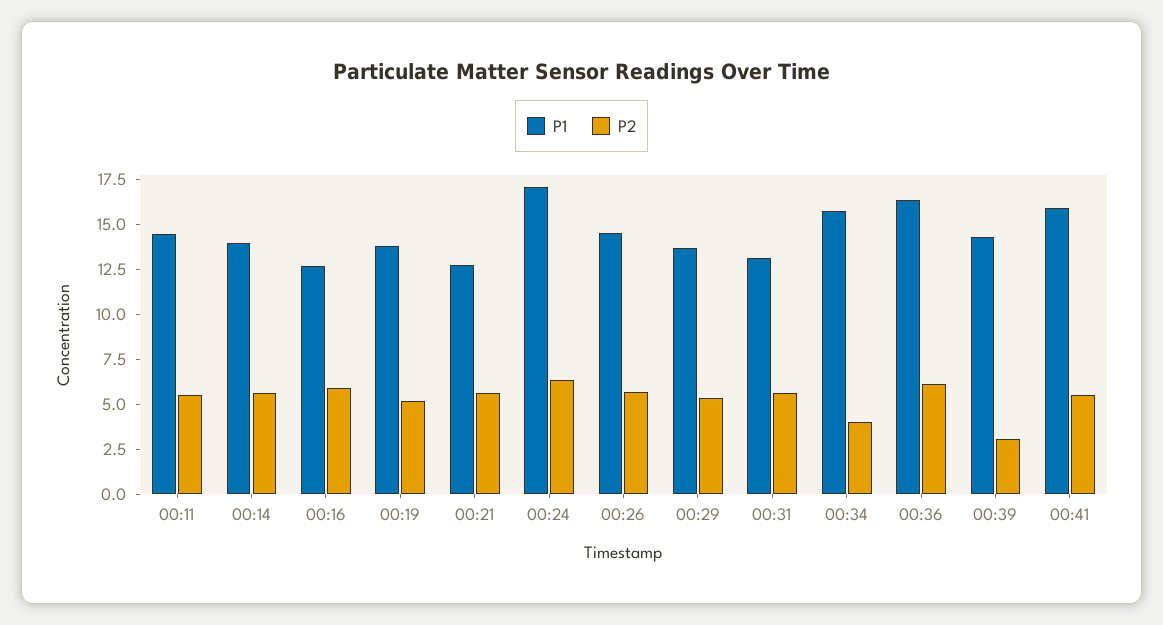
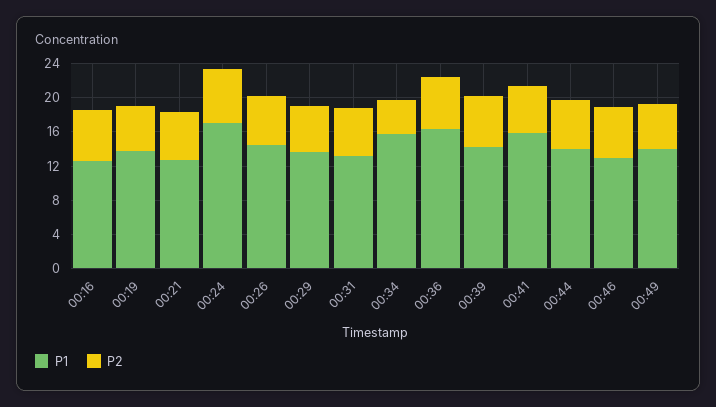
P1, 00:11: 14.5 -> none
P2, 00:11: 5.5 -> none
P1, 00:14: 14 -> none
P2, 00:14: 5.5 -> none
P2, 00:39: 3 -> 6
P1, 00:44: none -> 14
P2, 00:44: none -> 6
P1, 00:46: none -> 13
P2, 00:46: none -> 6
P1, 00:49: none -> 14
P2, 00:49: none -> 5

